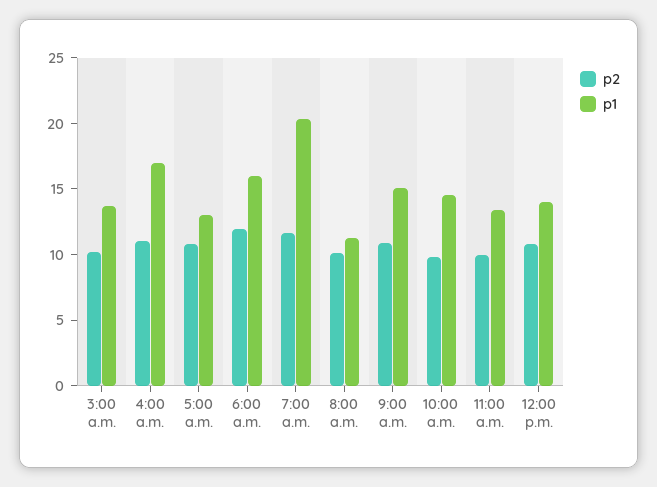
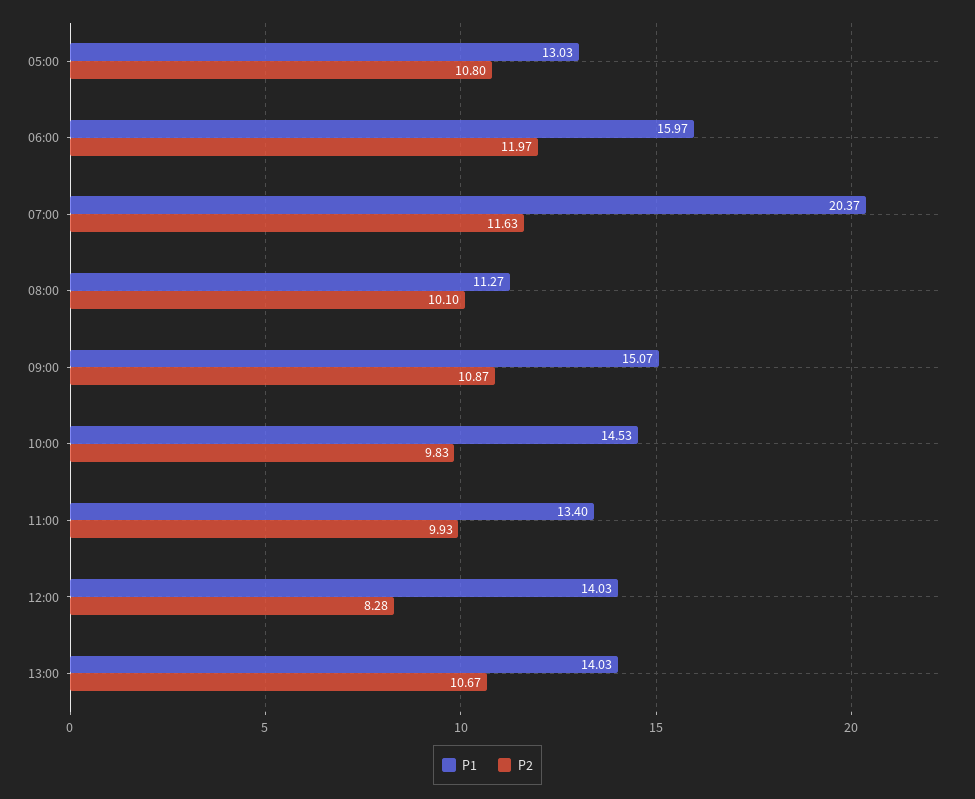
p2, 3:00 a.m.: 10 -> none
p1, 3:00 a.m.: 14 -> none
p2, 4:00 a.m.: 11 -> none
p1, 4:00 a.m.: 17 -> none
p2, 12:00 p.m.: 11 -> 8.28
p1, 13:00: none -> 14.03
p2, 13:00: none -> 10.67

